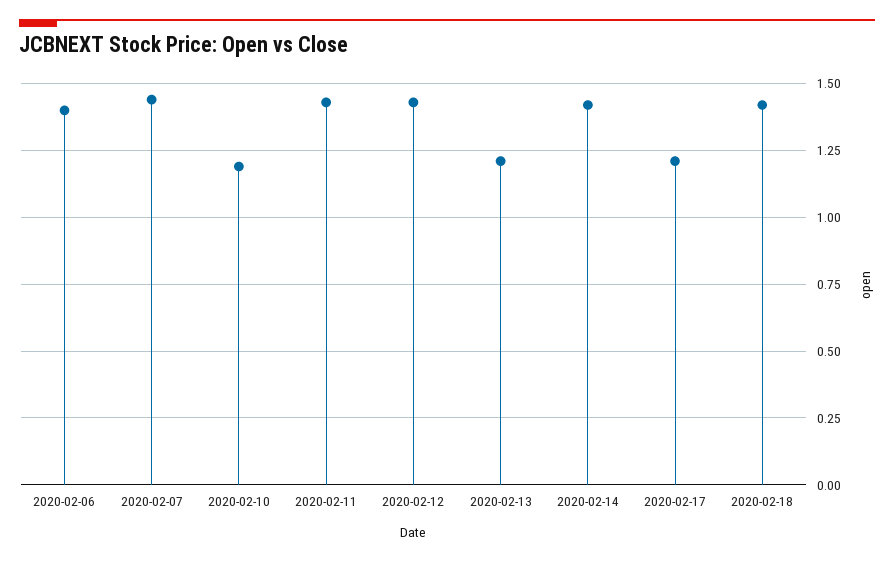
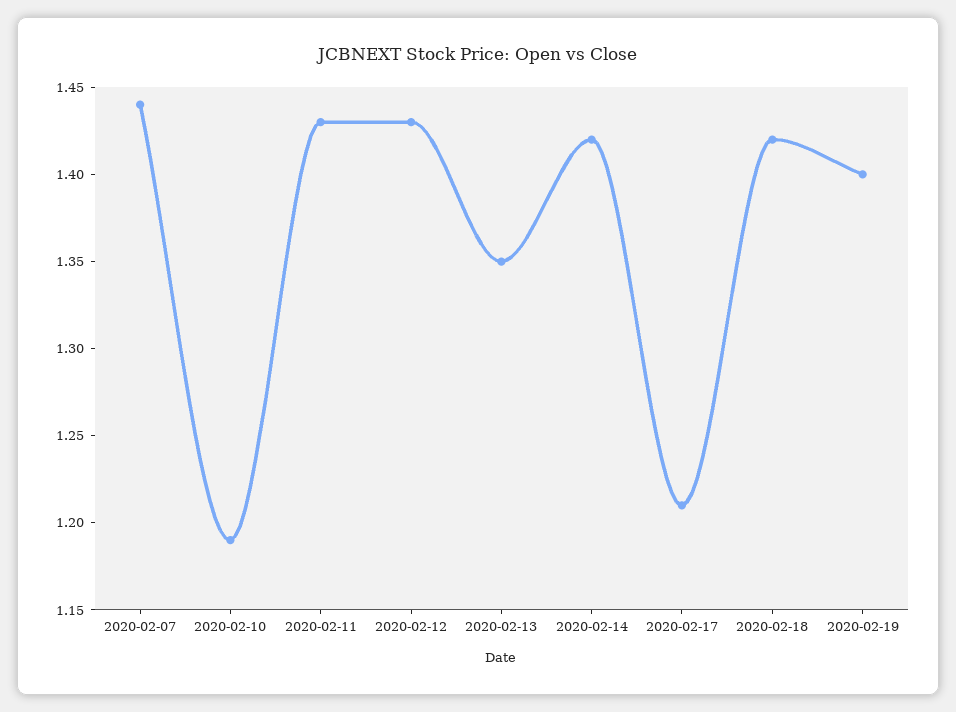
2020-02-06: 1.4 -> none
2020-02-13: 1.2 -> 1.35
2020-02-19: none -> 1.4

